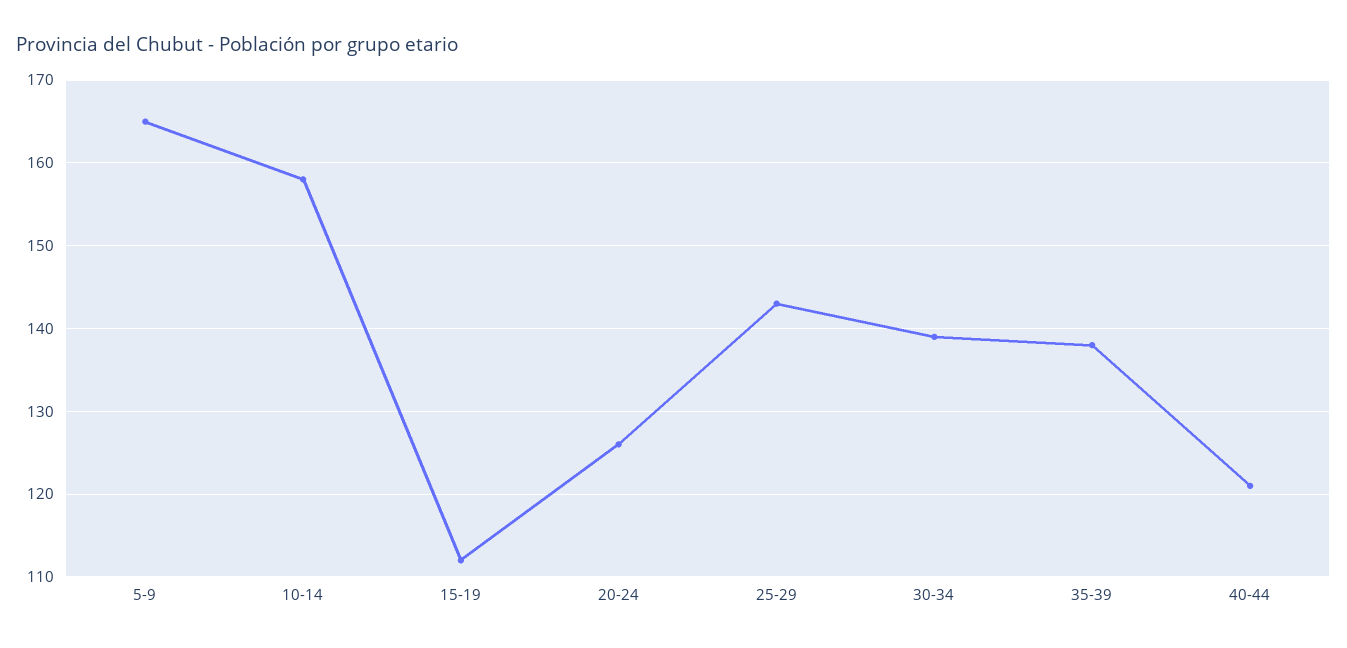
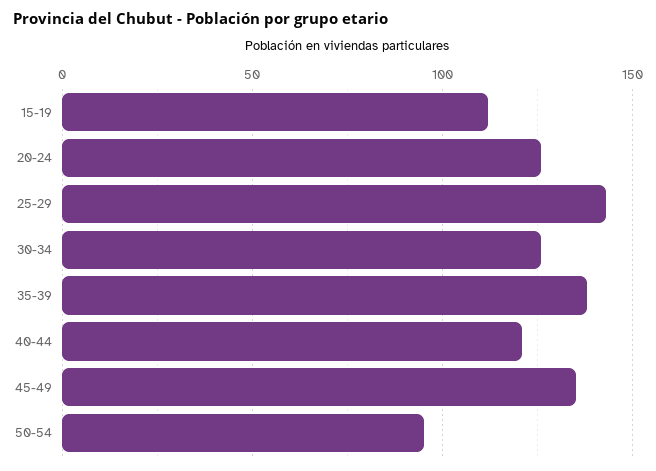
5-9: 165 -> none
10-14: 158 -> none
30-34: 139 -> 125
45-49: none -> 135
50-54: none -> 95

